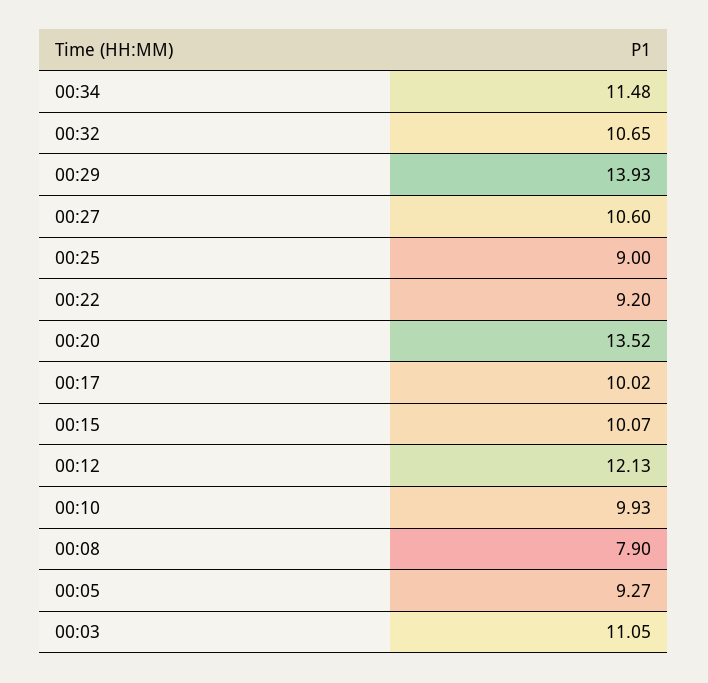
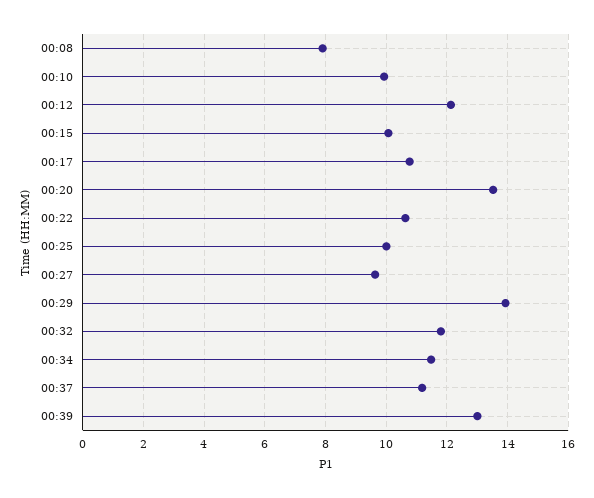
00:32: 10.65 -> 11.8
00:27: 10.6 -> 9.6
00:25: 9 -> 10
00:22: 9.2 -> 10.6
00:17: 10.02 -> 10.8
00:05: 9.27 -> none
00:03: 11.05 -> none
00:37: none -> 11.2
00:39: none -> 13

